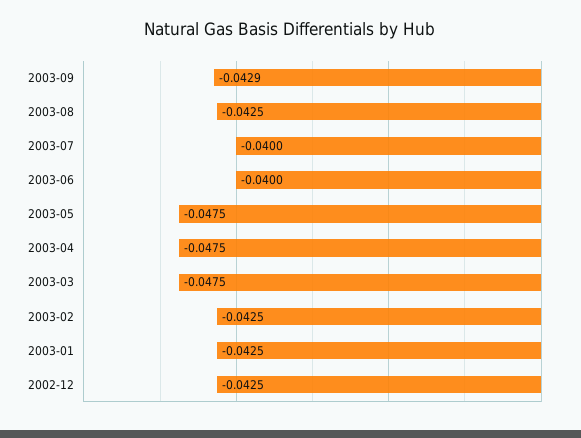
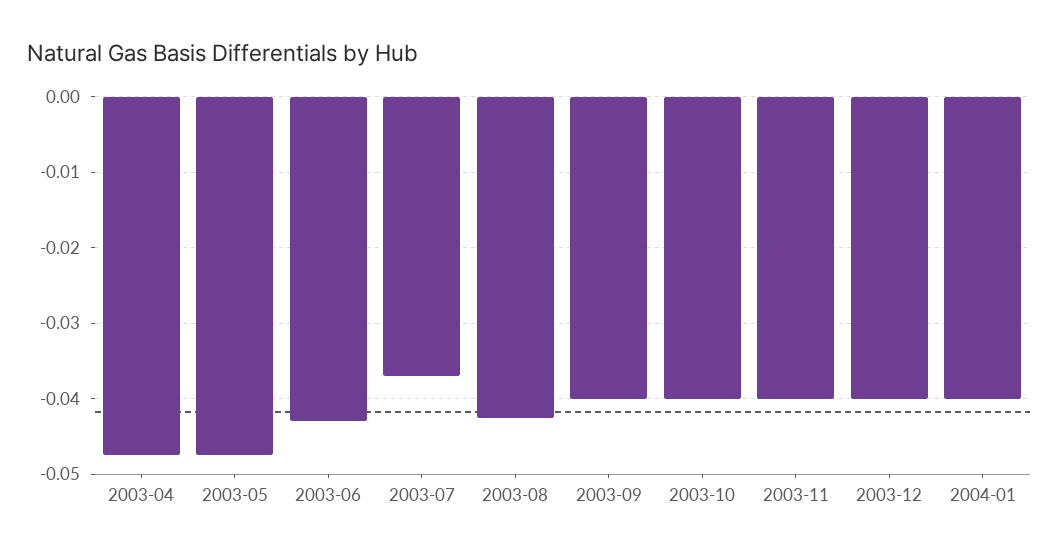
2003-09: -0.0429 -> -0.04
2003-07: -0.04 -> -0.037
2003-06: -0.04 -> -0.043
2003-03: -0.0475 -> none
2003-02: -0.0425 -> none
2003-01: -0.0425 -> none
2002-12: -0.0425 -> none
2003-10: none -> -0.04
2003-11: none -> -0.04
2003-12: none -> -0.04
2004-01: none -> -0.04

